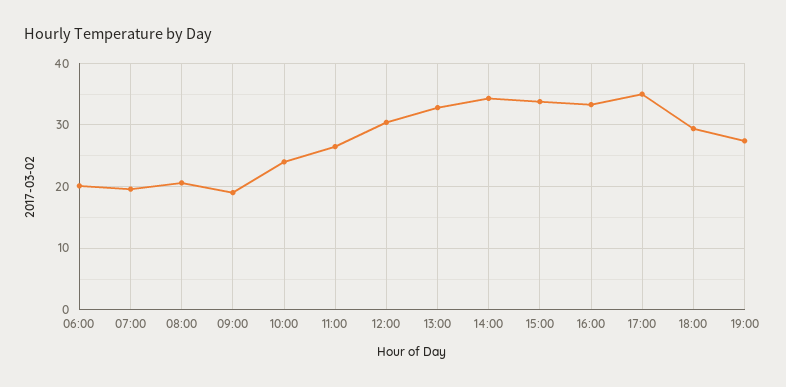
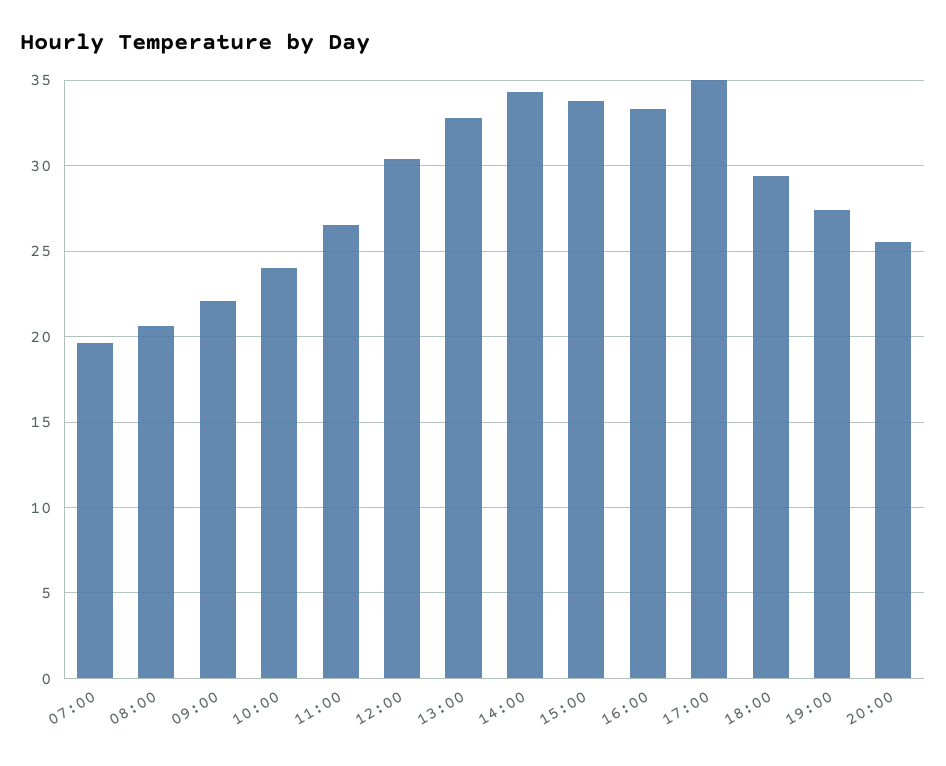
06:00: 20 -> none
09:00: 19 -> 22
20:00: none -> 25.5

